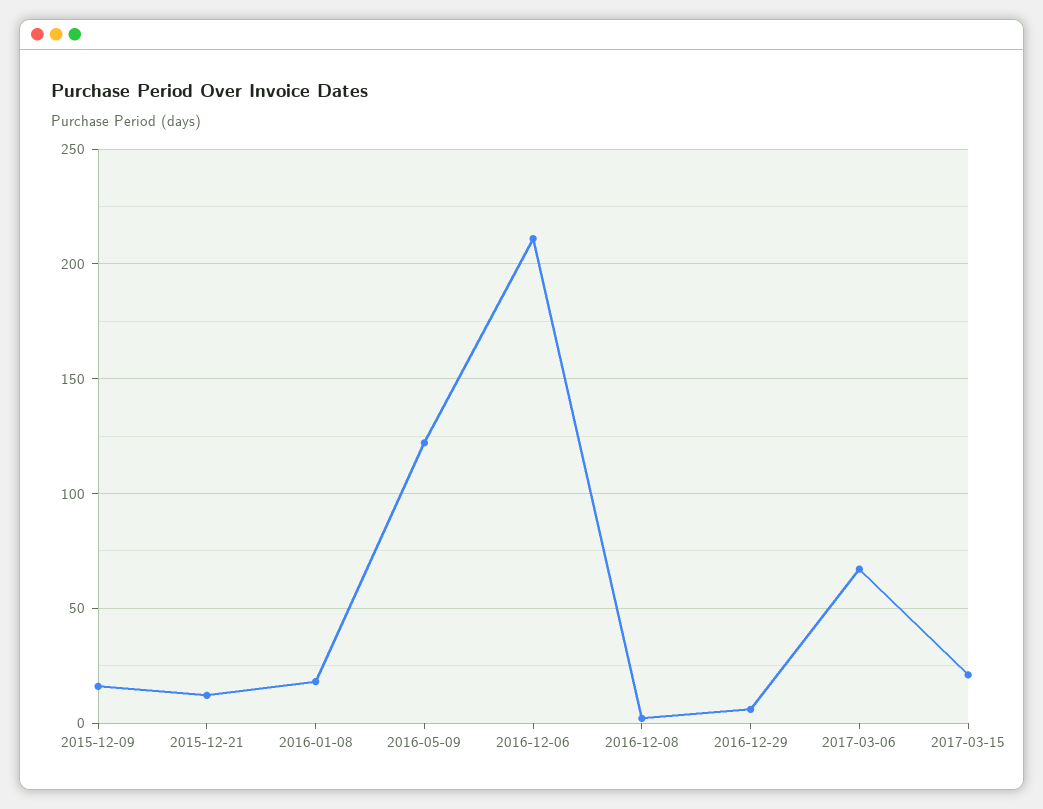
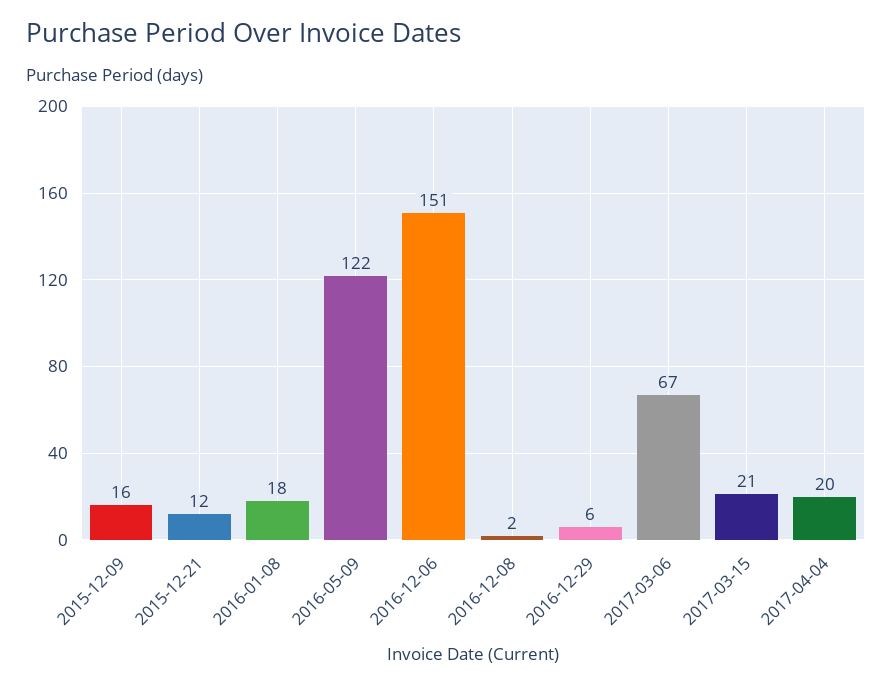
2016-12-06: 210 -> 151
2017-04-04: none -> 20

